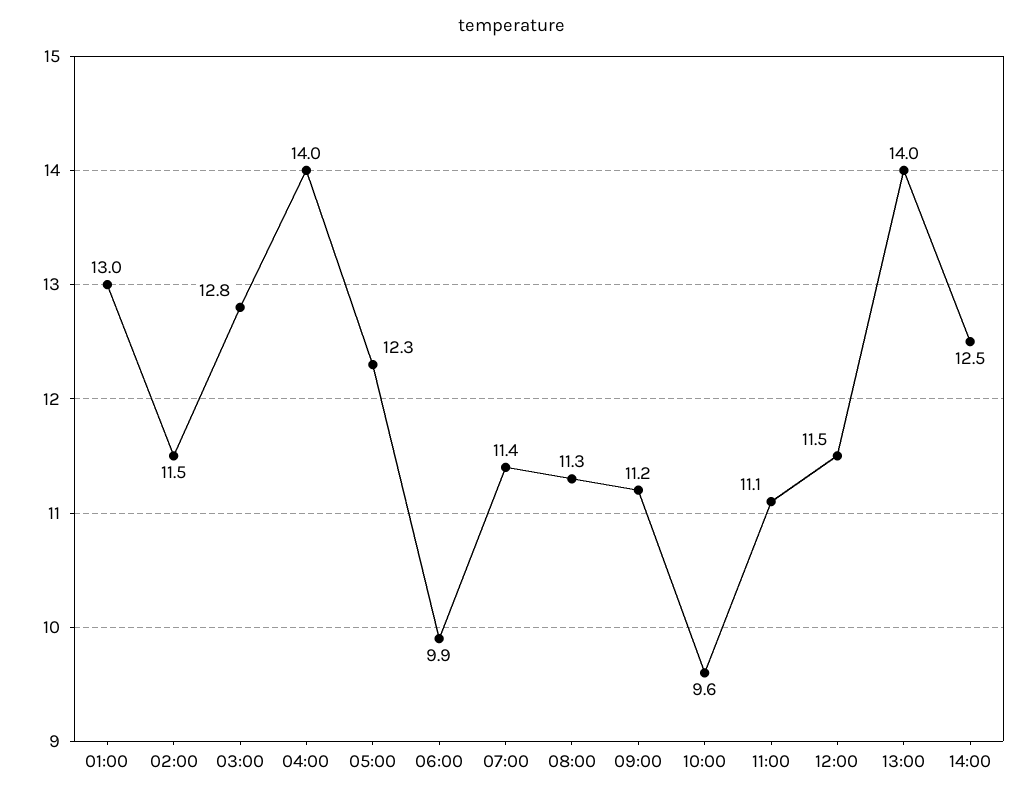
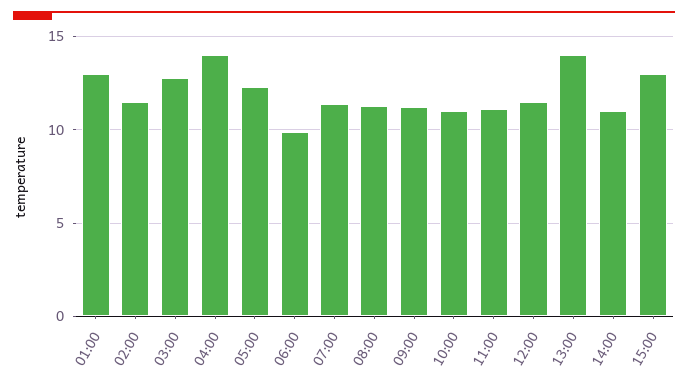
10:00: 9.6 -> 11
14:00: 12.5 -> 11
15:00: none -> 13

